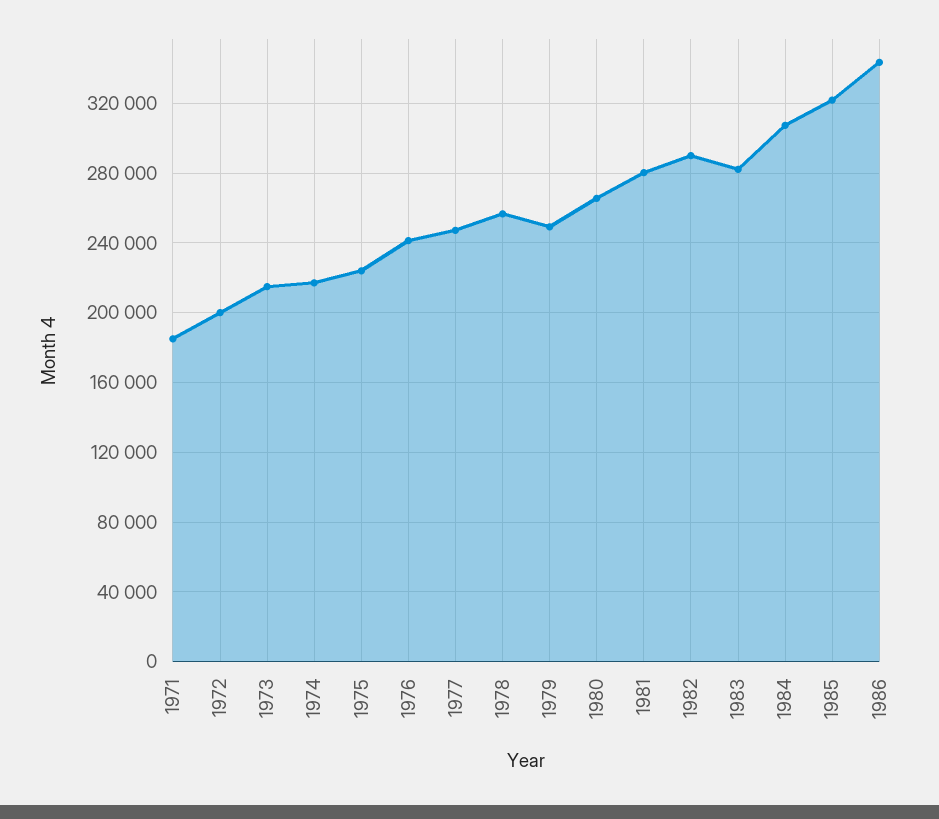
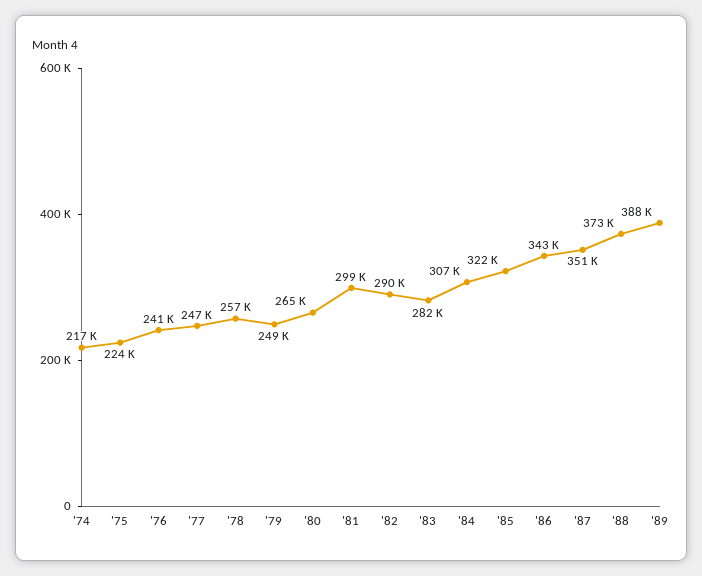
1971: 185000 -> none
1972: 200000 -> none
1973: 215000 -> none
1981: 280000 -> 299000
'87: none -> 351000
'88: none -> 373000
'89: none -> 388000

